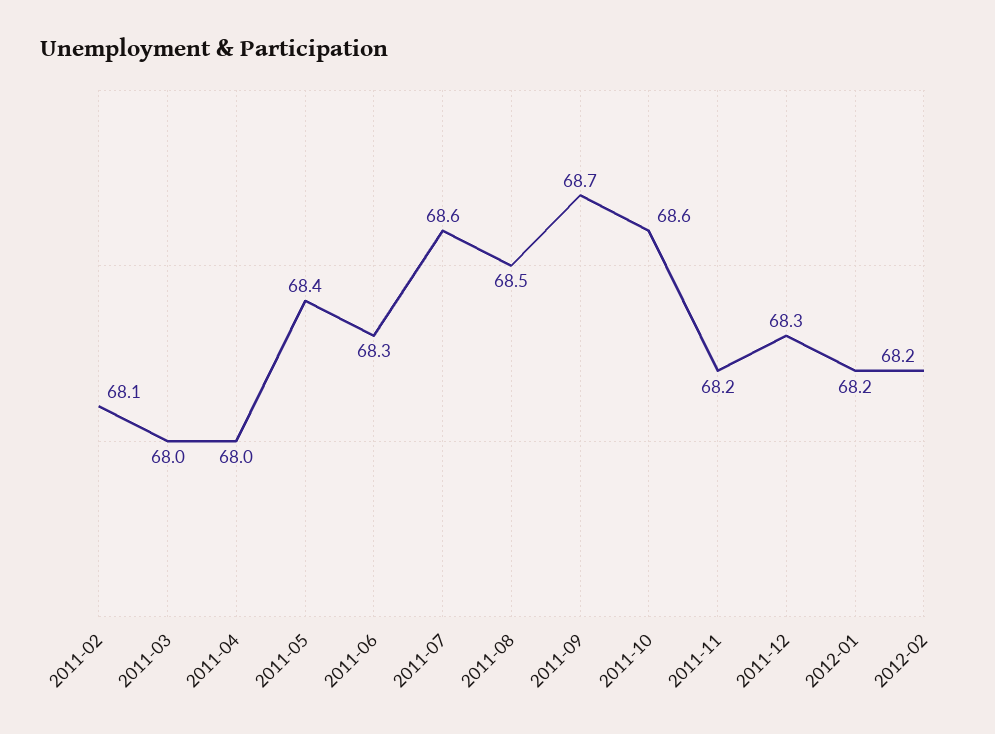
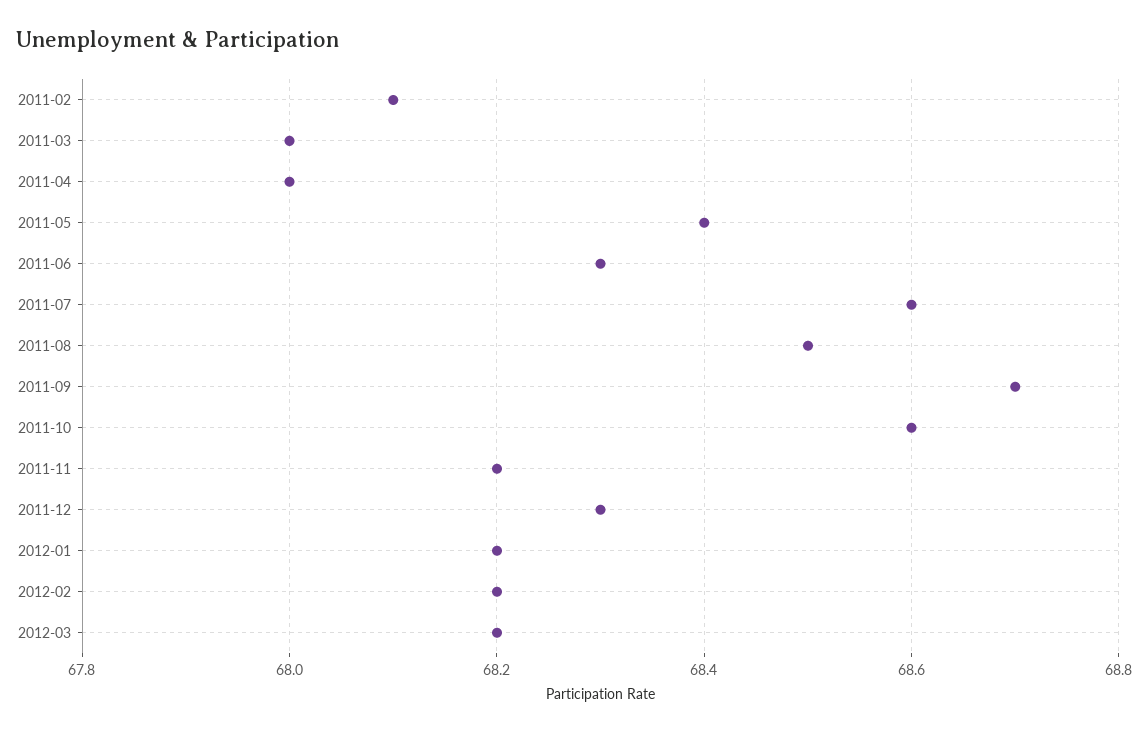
2012-03: none -> 68.2

